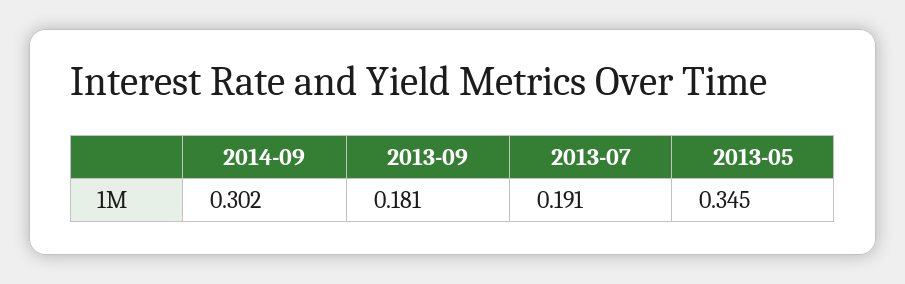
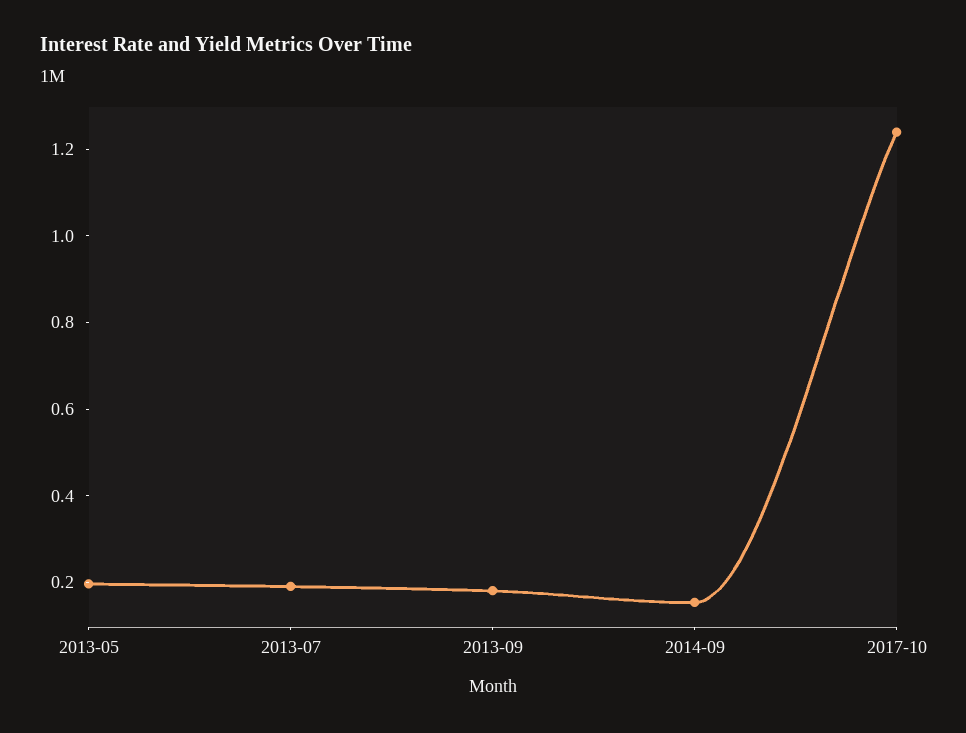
2014-09: 0.302 -> 0.15
2013-05: 0.345 -> 0.2
2017-10: none -> 1.25

